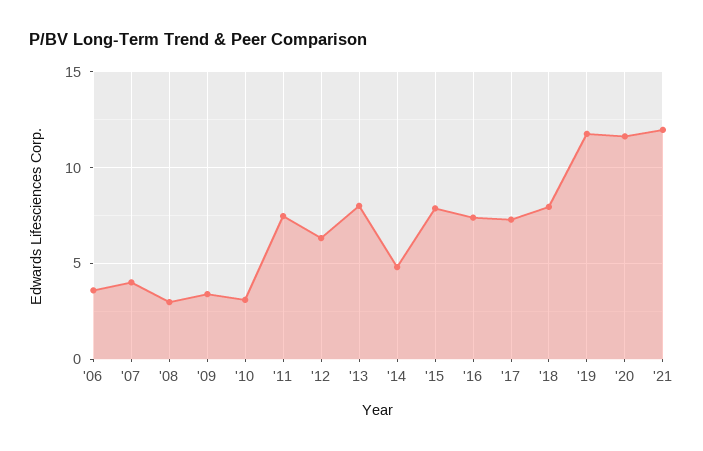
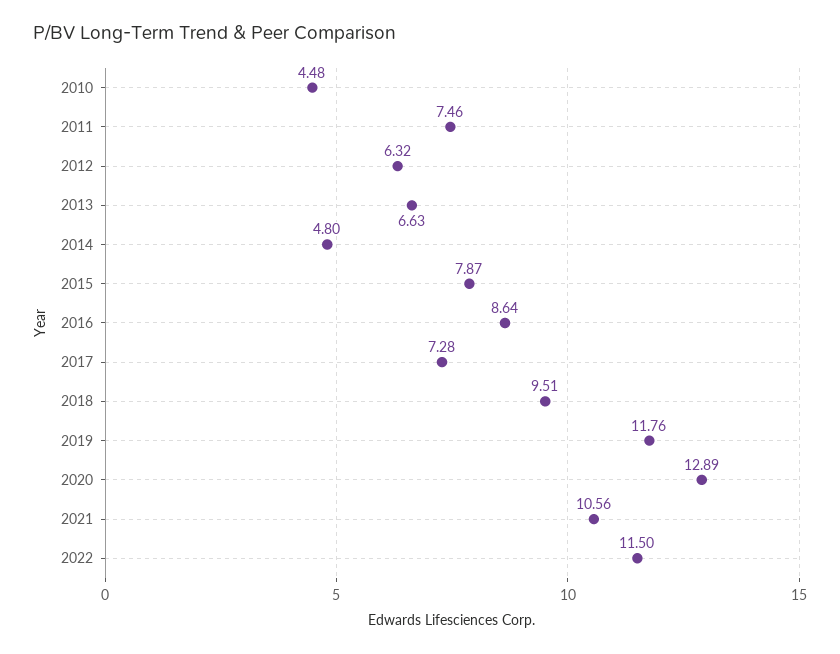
'06: 3.5 -> none
'07: 4 -> none
'08: 3 -> none
'09: 3.5 -> none
'10: 3 -> 4.48
'13: 8 -> 6.63
'16: 7.5 -> 8.64
'18: 8 -> 9.51
'20: 11.5 -> 12.89
'21: 12 -> 10.56
2022: none -> 11.5

